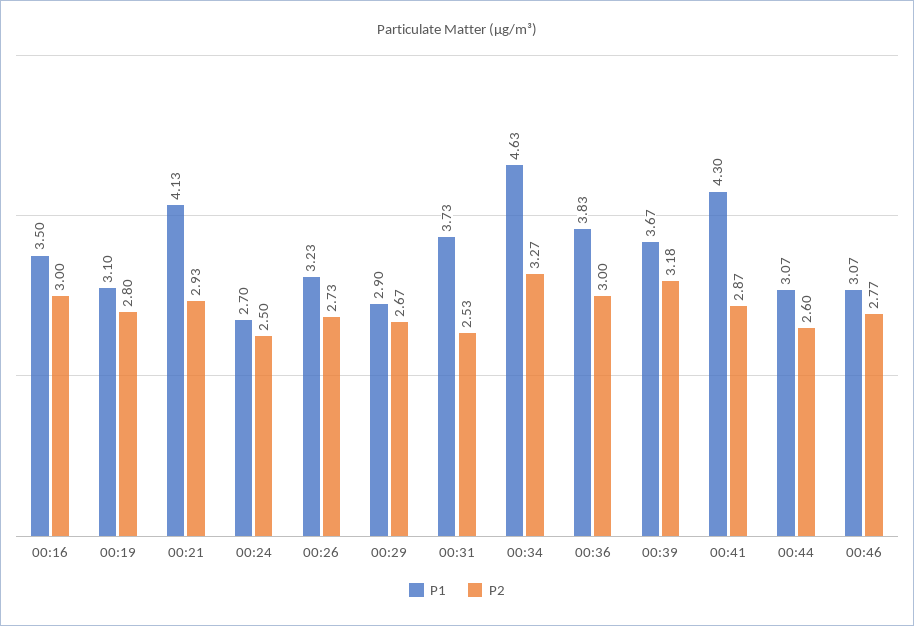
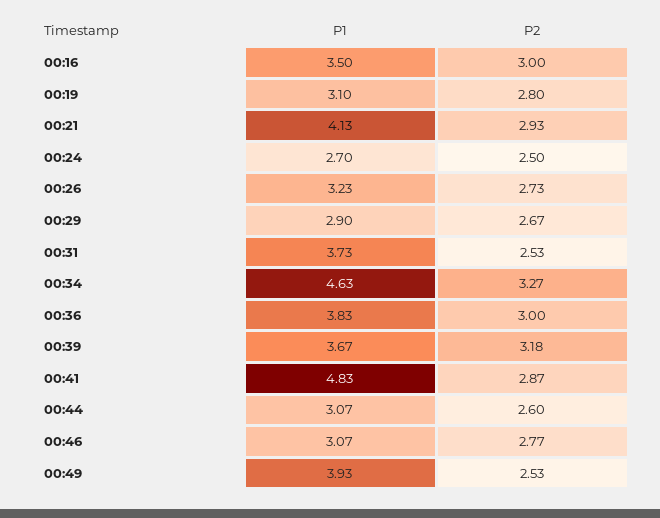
P1, 00:41: 4.3 -> 4.83
P1, 00:49: none -> 3.93
P2, 00:49: none -> 2.53

